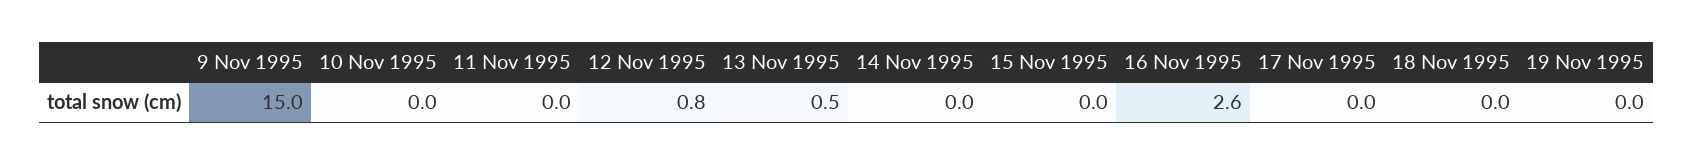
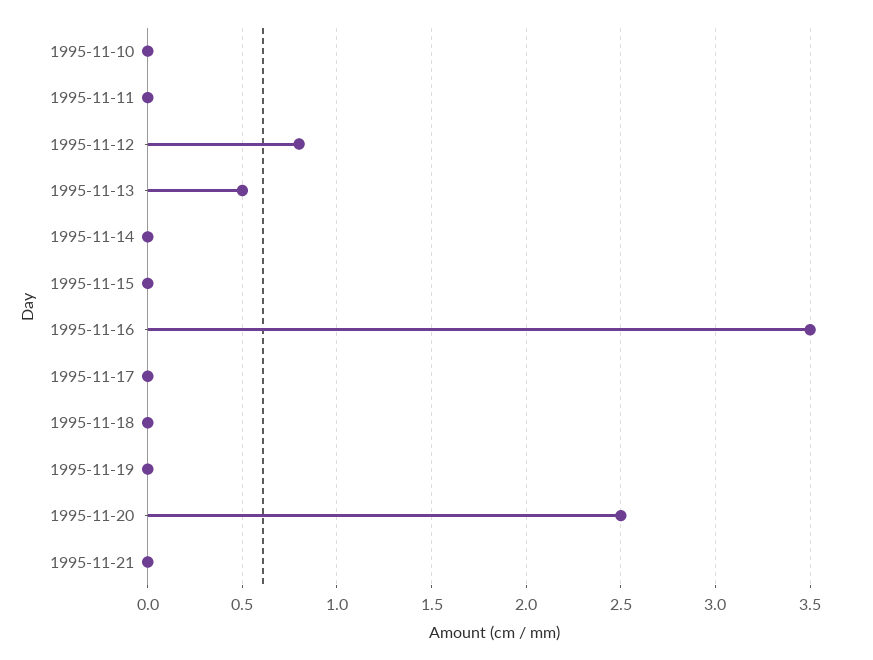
9 Nov 1995: 15 -> none
16 Nov 1995: 2.6 -> 3.5
1995-11-20: none -> 2.5
1995-11-21: none -> 0

